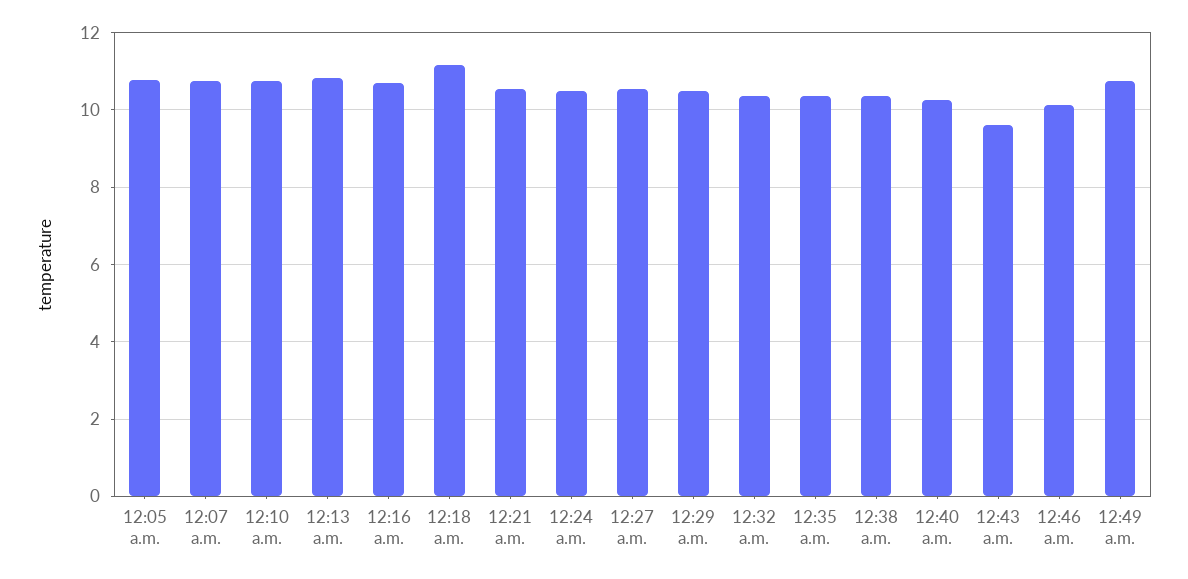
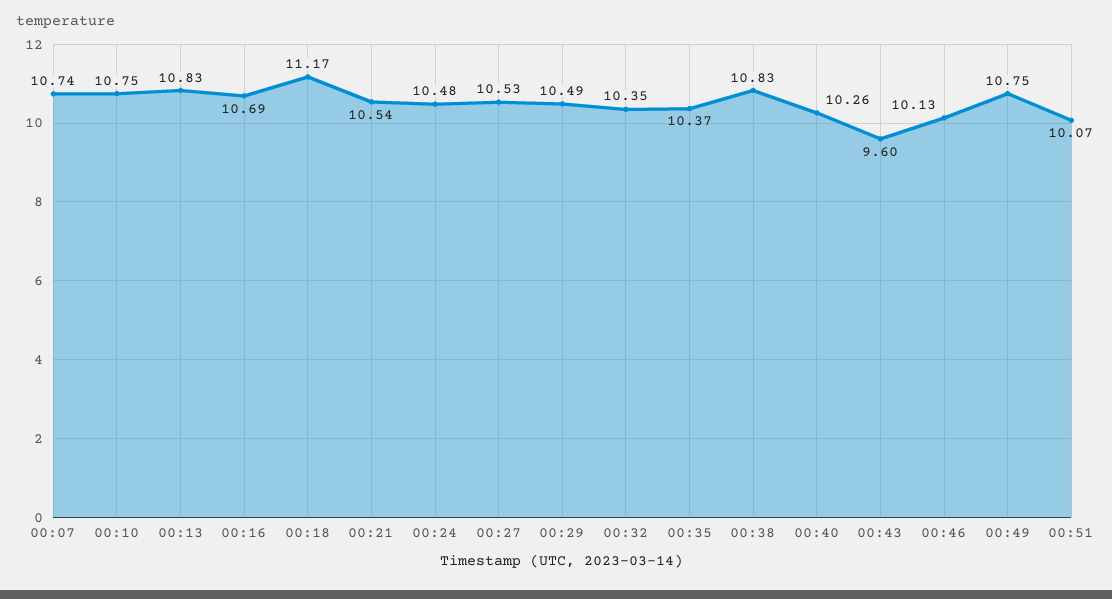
12:05 a.m.: 10.8 -> none
12:38 a.m.: 10.4 -> 10.83
00:51: none -> 10.07

